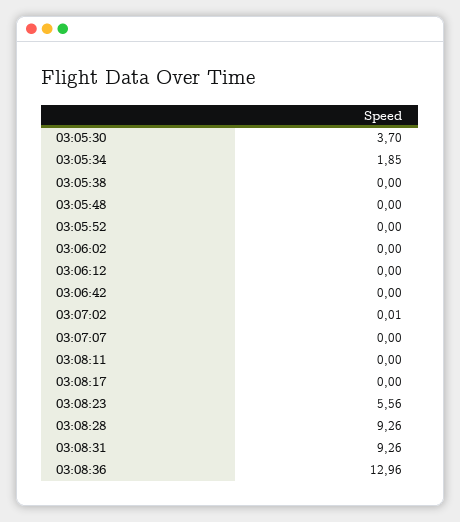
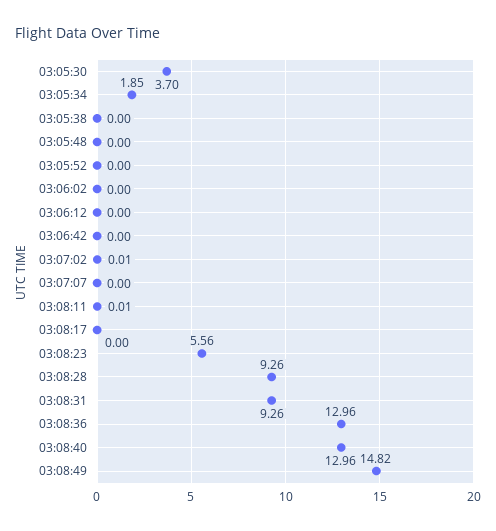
03:08:11: 0 -> 0.01
03:08:40: none -> 12.96
03:08:49: none -> 14.82

